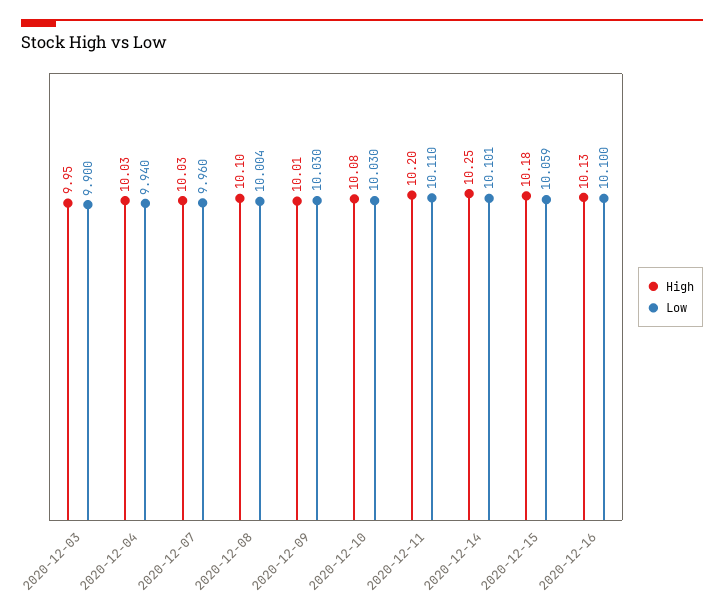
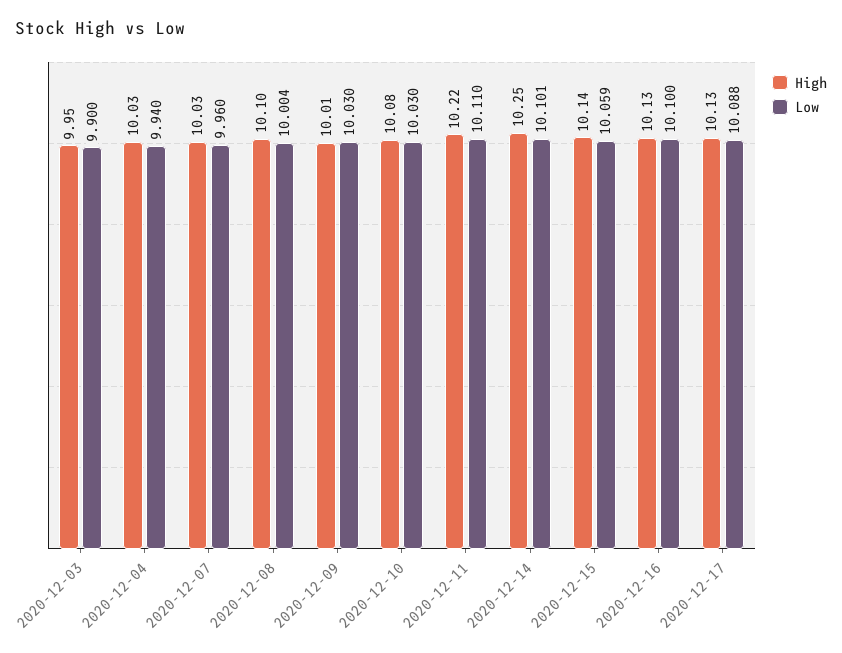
High, 2020-12-11: 10.2 -> 10.22
High, 2020-12-15: 10.18 -> 10.14
High, 2020-12-17: none -> 10.13
Low, 2020-12-17: none -> 10.088

